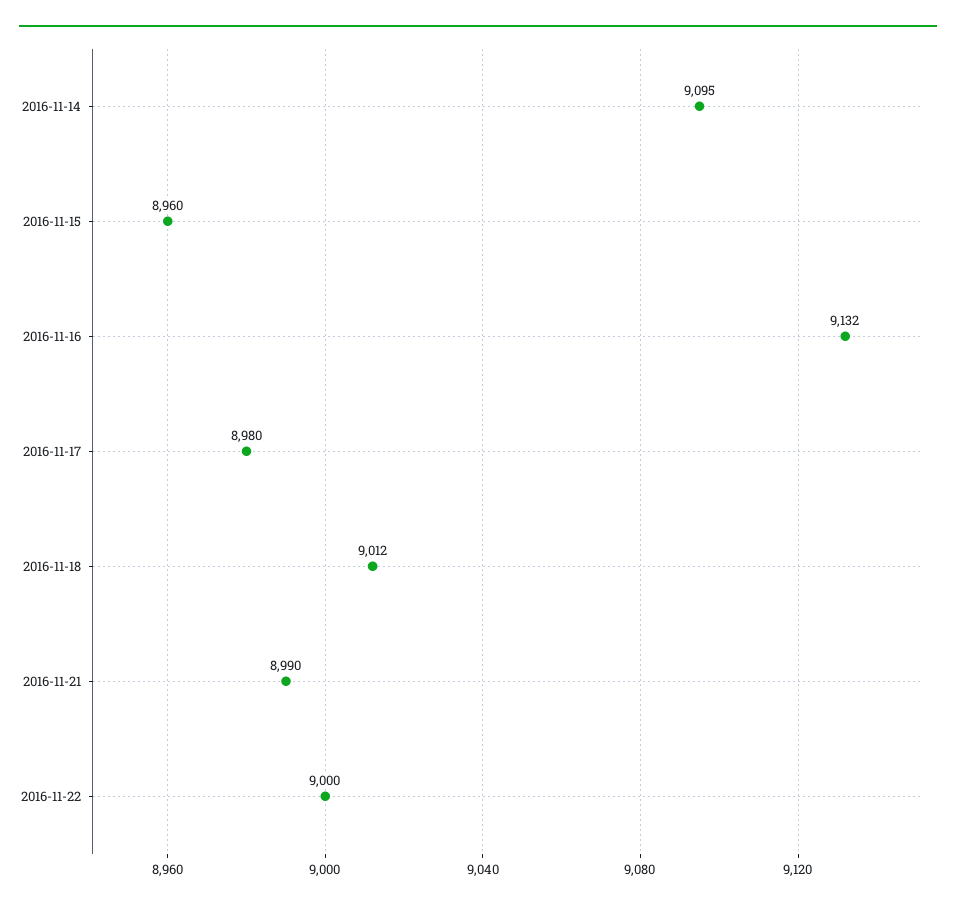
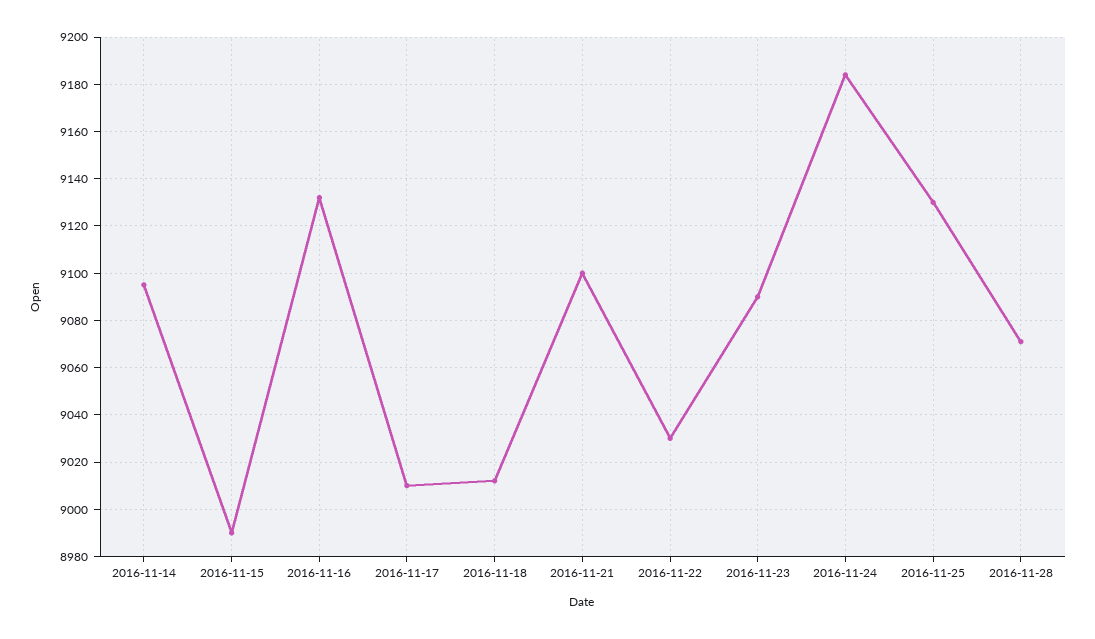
2016-11-15: 8960 -> 8990
2016-11-17: 8980 -> 9010
2016-11-21: 8990 -> 9100
2016-11-22: 9000 -> 9030
2016-11-23: none -> 9090
2016-11-24: none -> 9185
2016-11-25: none -> 9130
2016-11-28: none -> 9070

